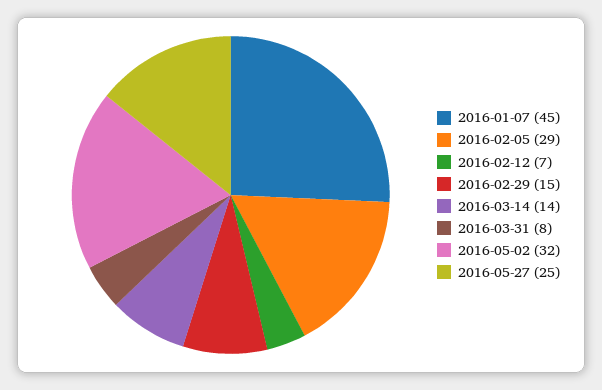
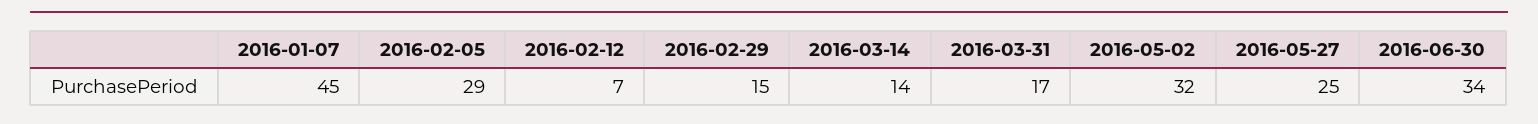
2016-03-31: 8 -> 17
2016-06-30: none -> 34

